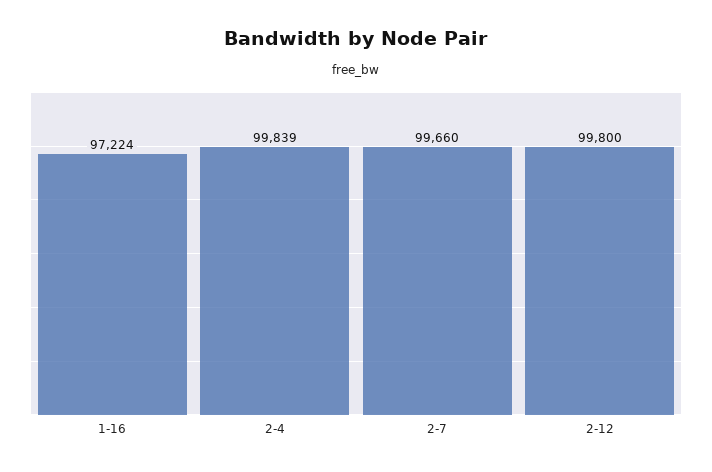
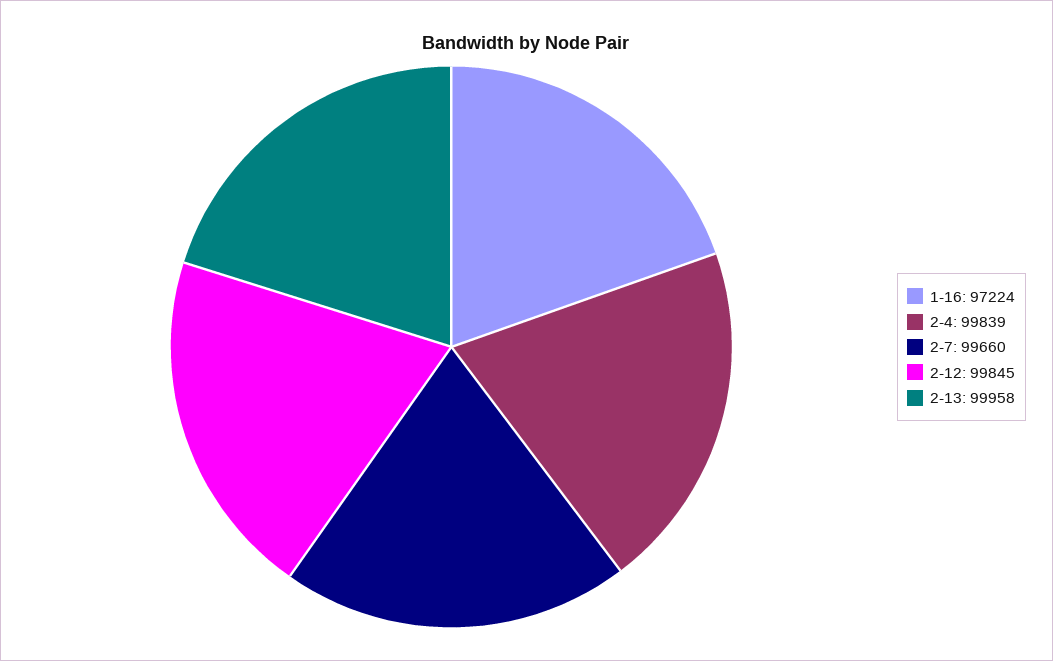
2-12: 99800 -> 99845
2-13: none -> 99958

